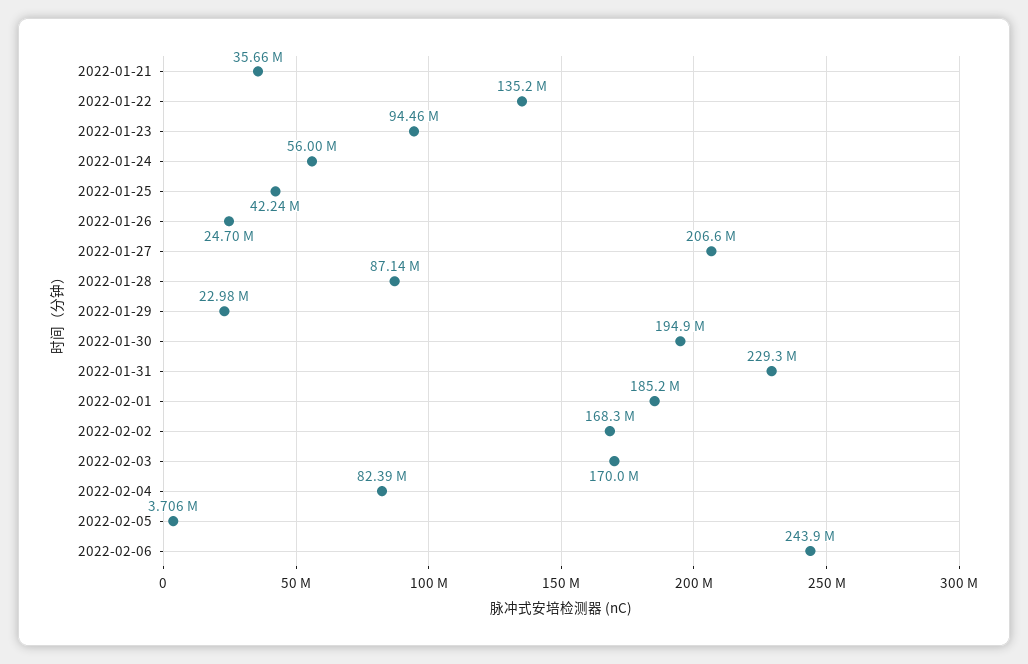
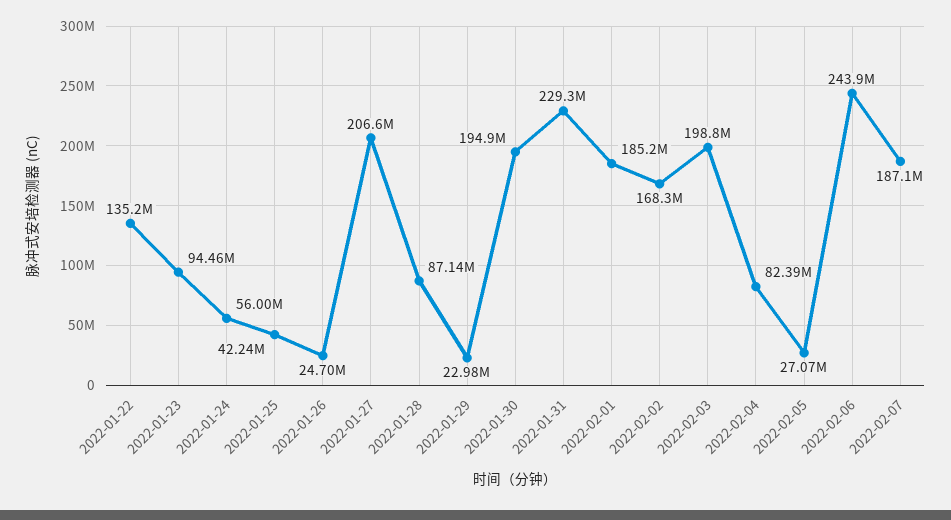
2022-01-21: 35660000 -> none
2022-02-03: 170000000 -> 198800000
2022-02-05: 3706000 -> 27070000
2022-02-07: none -> 187100000

